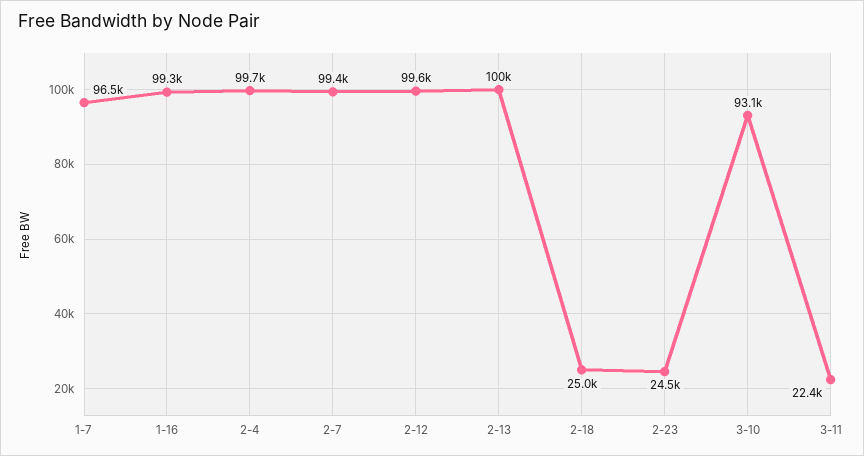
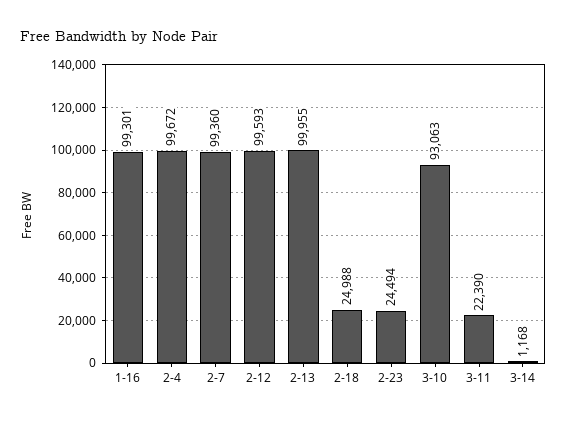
1-7: 96500 -> none
3-14: none -> 1168

